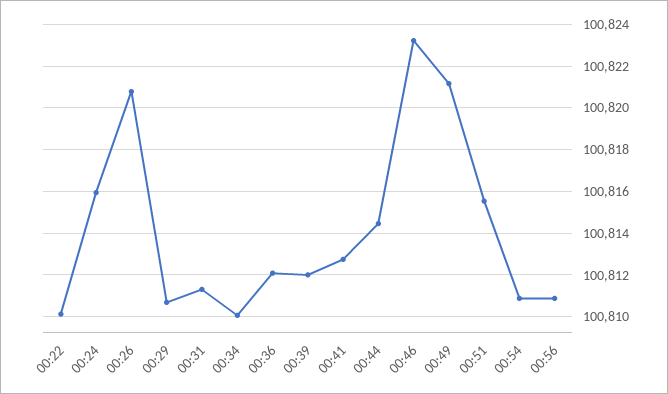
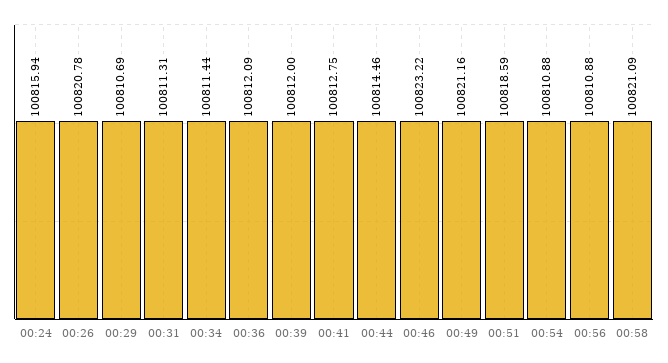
00:22: 100810 -> none
00:34: 100810 -> 100811.44
00:51: 100815.5 -> 100818.59
00:58: none -> 100821.09

